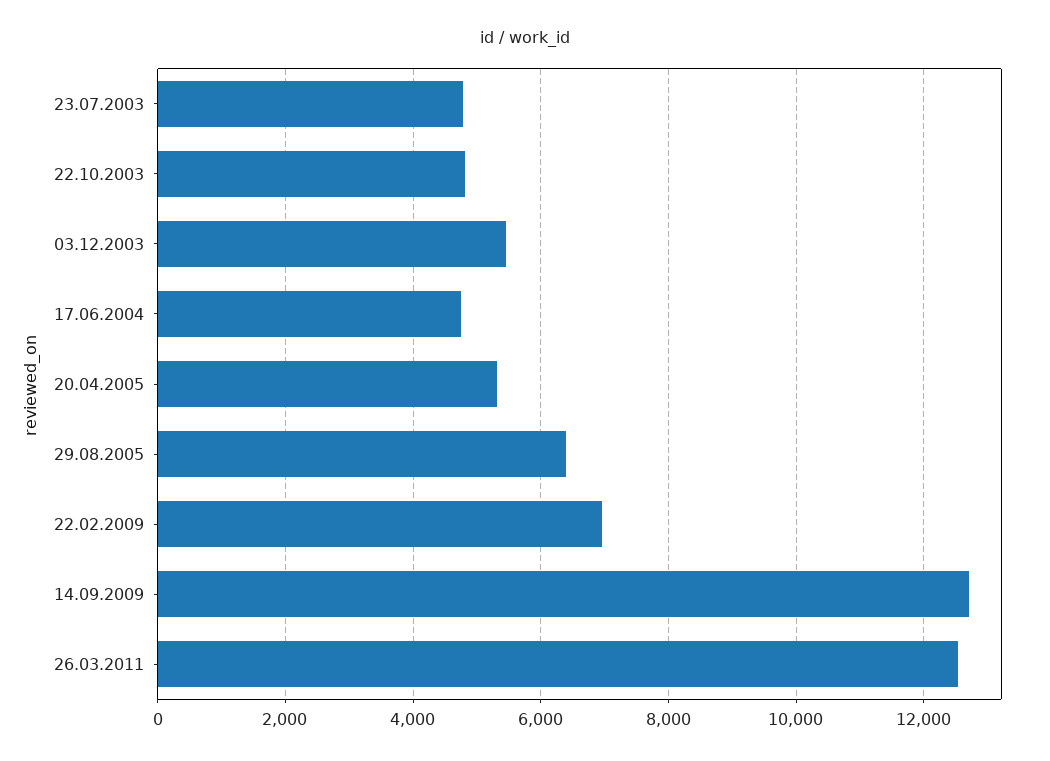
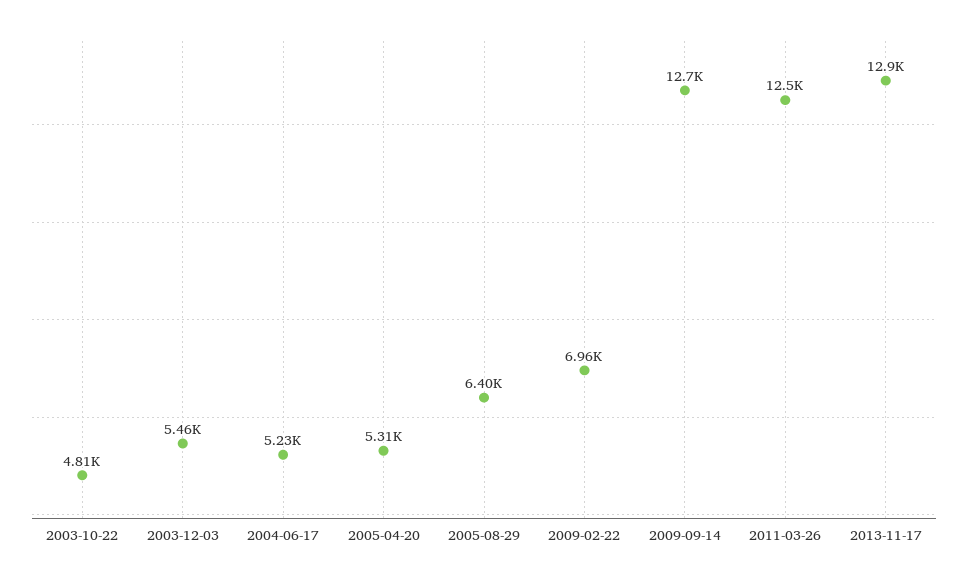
23.07.2003: 4800 -> none
17.06.2004: 4800 -> 5230
2013-11-17: none -> 12900

